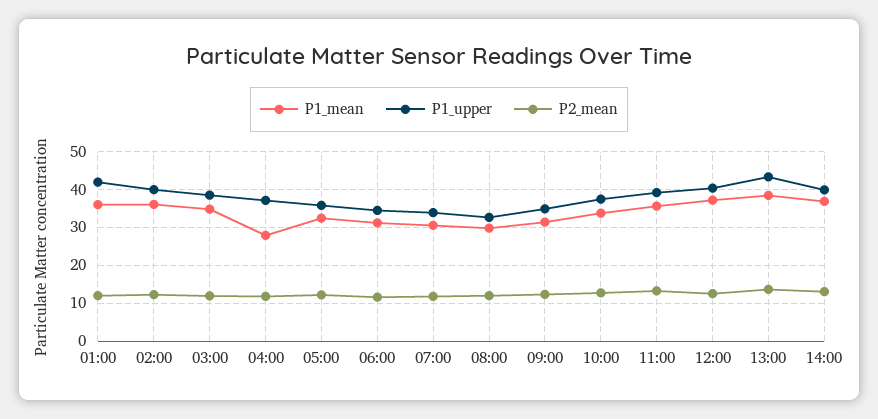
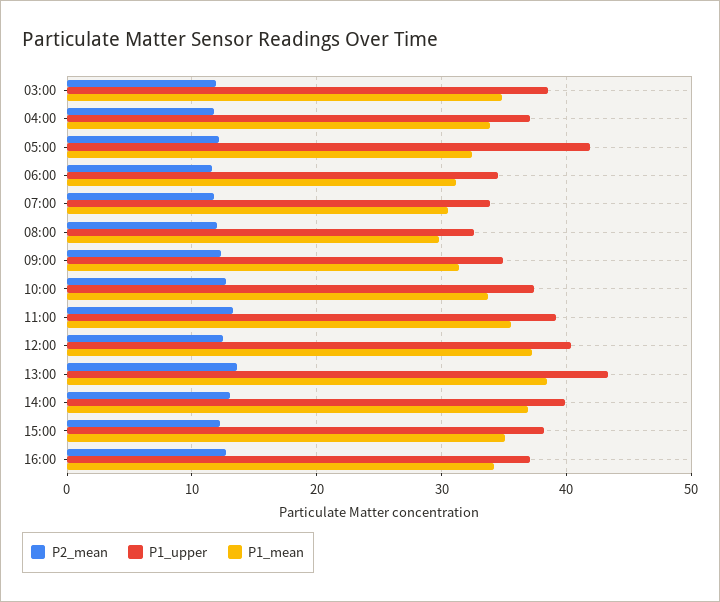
P1_mean, 01:00: 36 -> none
P1_upper, 01:00: 42 -> none
P2_mean, 01:00: 12 -> none
P1_mean, 02:00: 36 -> none
P1_upper, 02:00: 40 -> none
P2_mean, 02:00: 12 -> none
P1_mean, 04:00: 28 -> 34
P1_upper, 05:00: 36 -> 42
P2_mean, 15:00: none -> 12
P1_upper, 15:00: none -> 38
P1_mean, 15:00: none -> 35
P2_mean, 16:00: none -> 13
P1_upper, 16:00: none -> 37
P1_mean, 16:00: none -> 34

